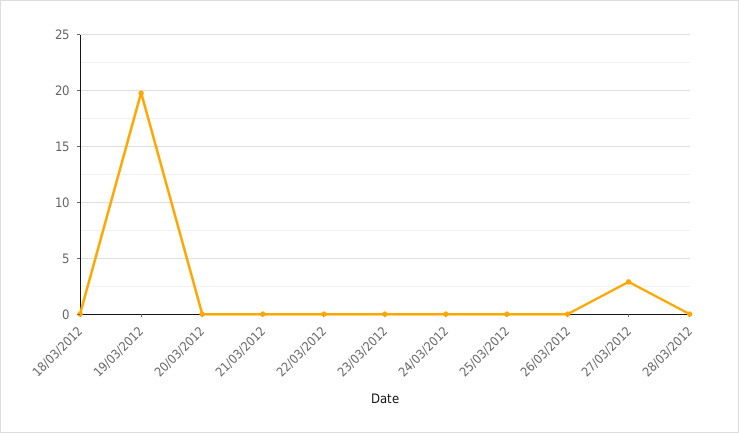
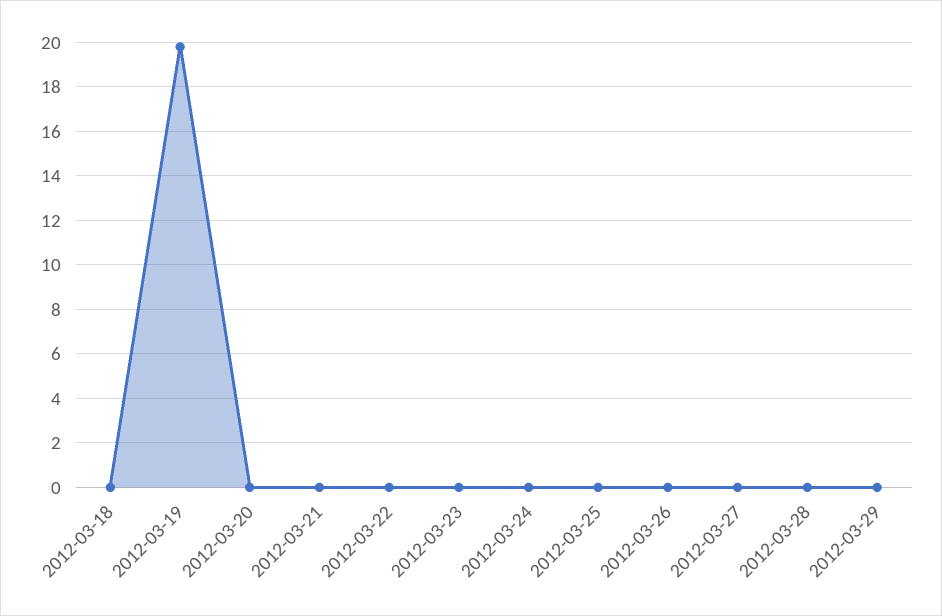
27/03/2012: 3 -> 0
2012-03-29: none -> 0

